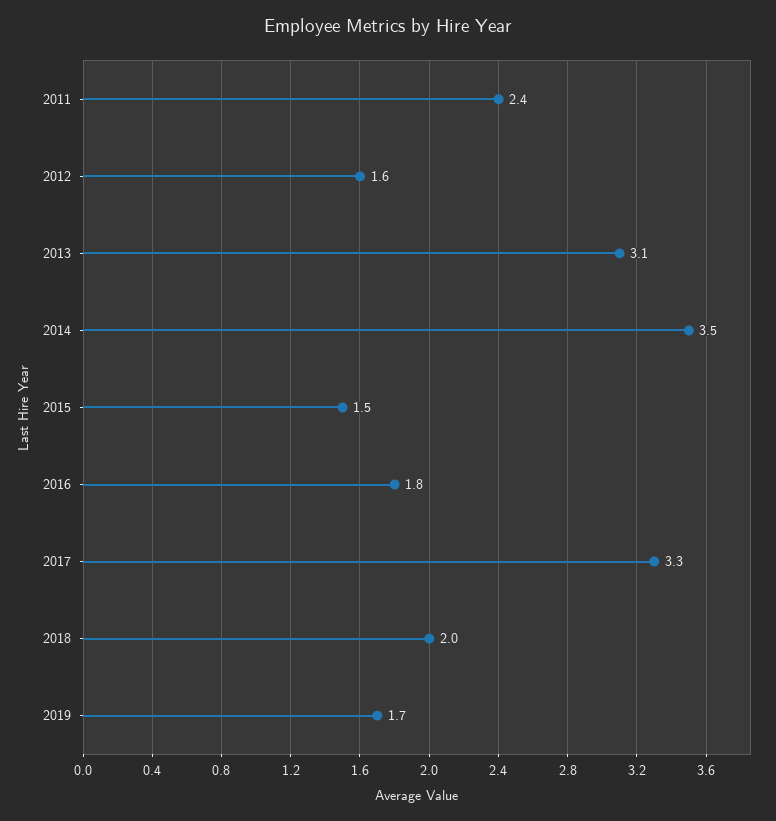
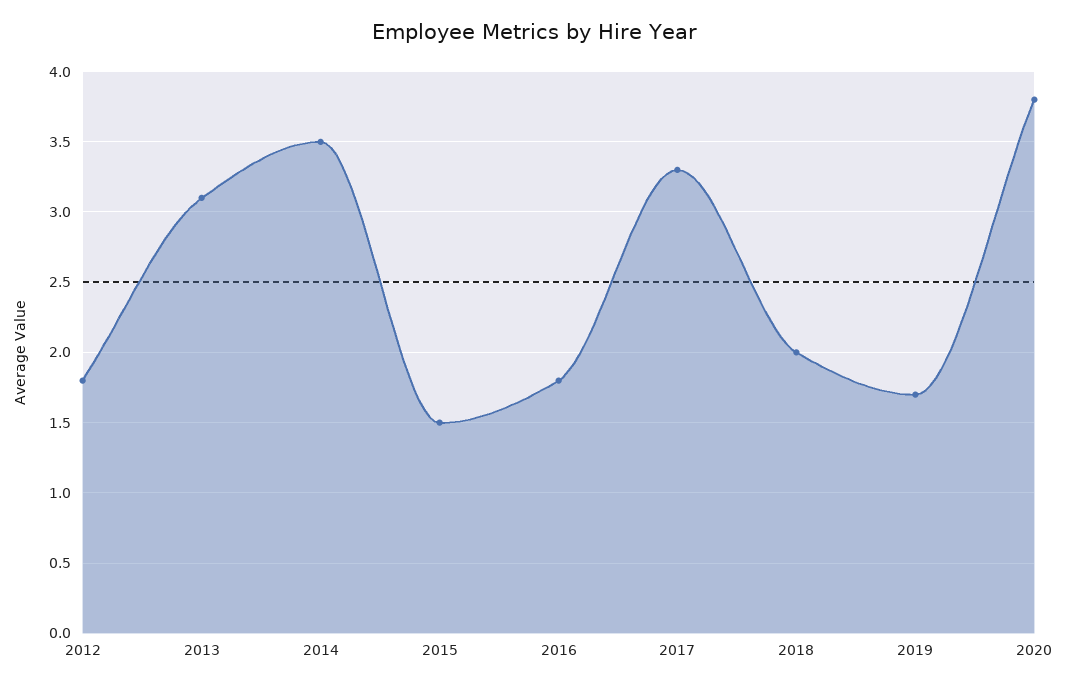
2011: 2.4 -> none
2012: 1.6 -> 1.8
2020: none -> 3.8

